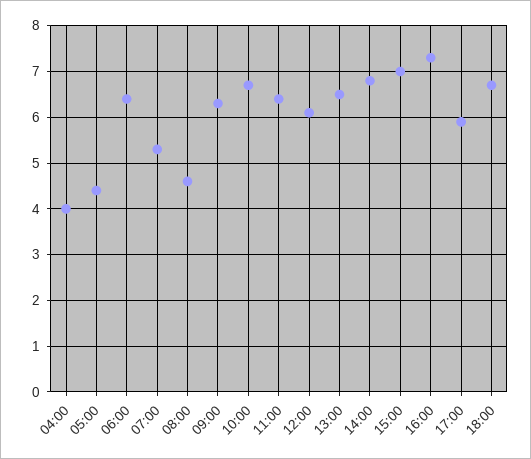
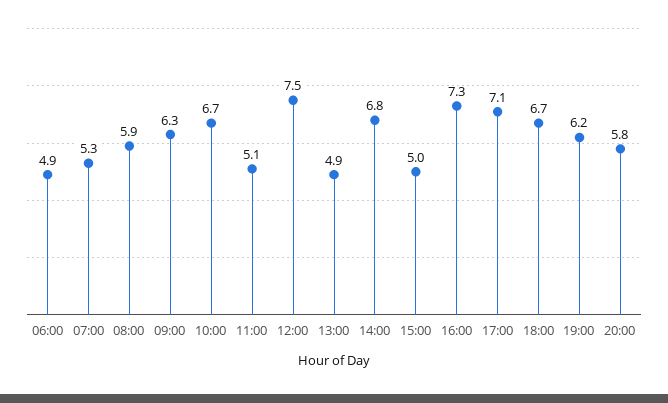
04:00: 4 -> none
05:00: 4.5 -> none
06:00: 6.5 -> 4.9
08:00: 4.5 -> 5.9
11:00: 6.5 -> 5.1
12:00: 6 -> 7.5
13:00: 6.5 -> 4.9
15:00: 7 -> 5
17:00: 6 -> 7.1
19:00: none -> 6.2
20:00: none -> 5.8

